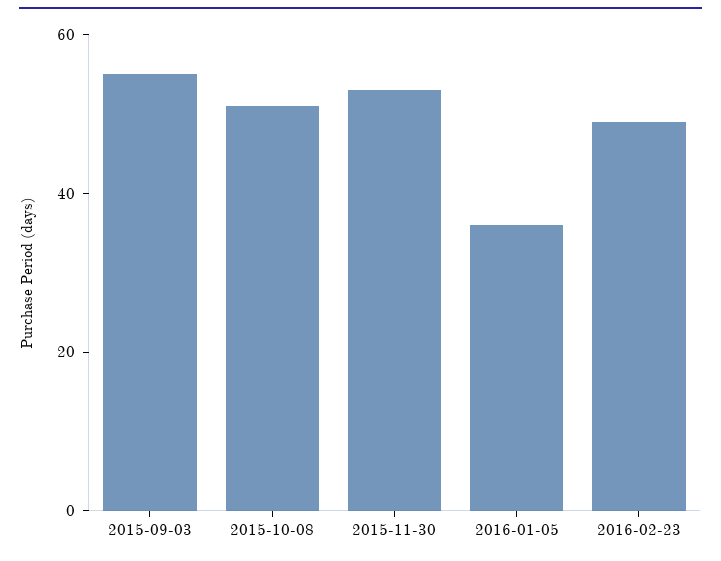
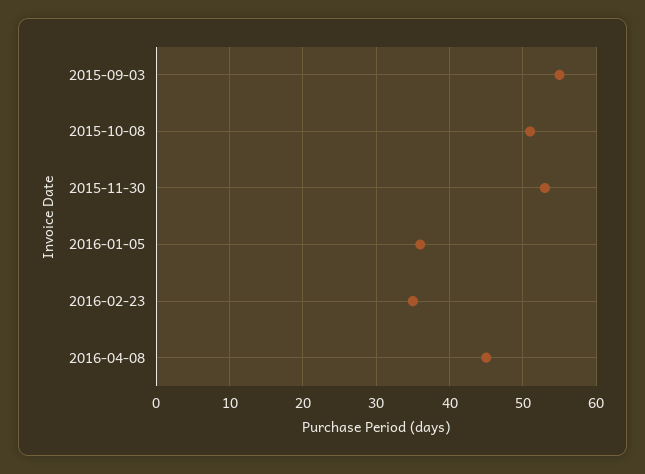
2016-02-23: 50 -> 35
2016-04-08: none -> 45

